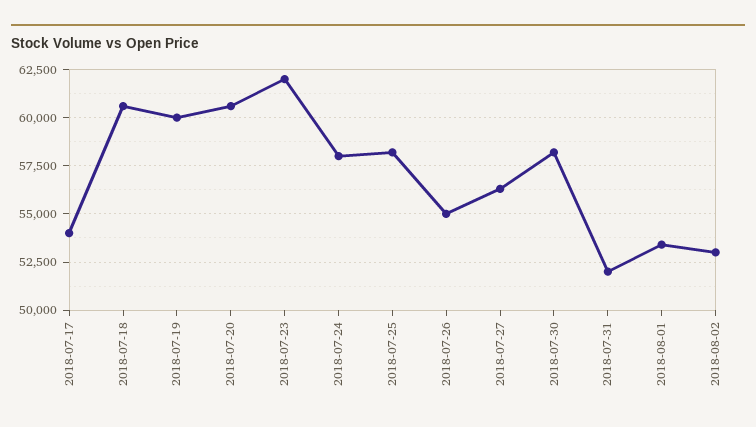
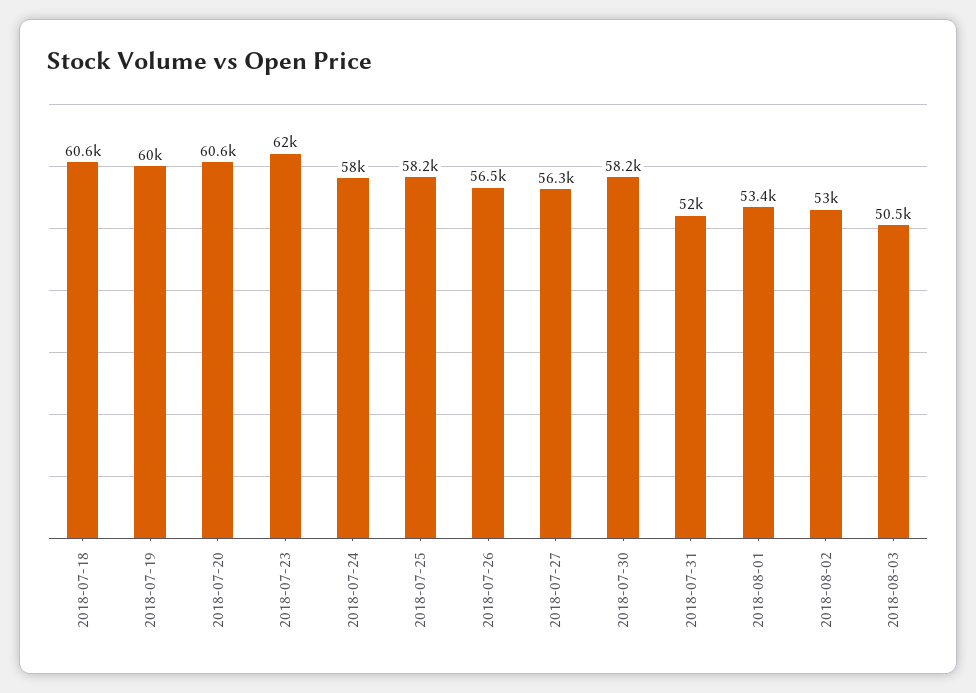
2018-07-17: 54000 -> none
2018-07-26: 55000 -> 56500
2018-08-03: none -> 50500

